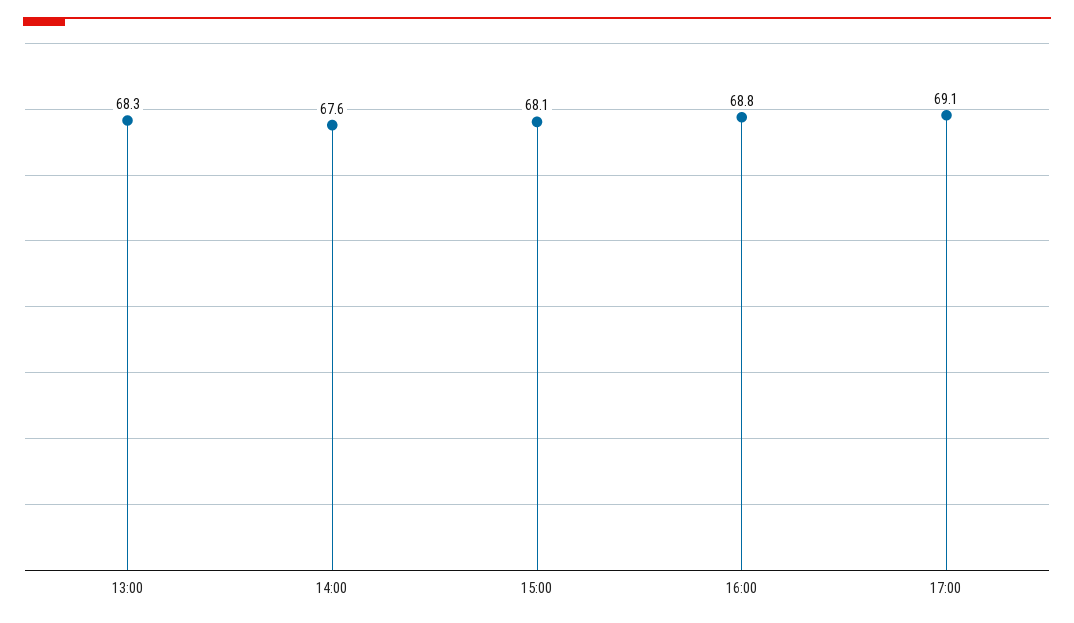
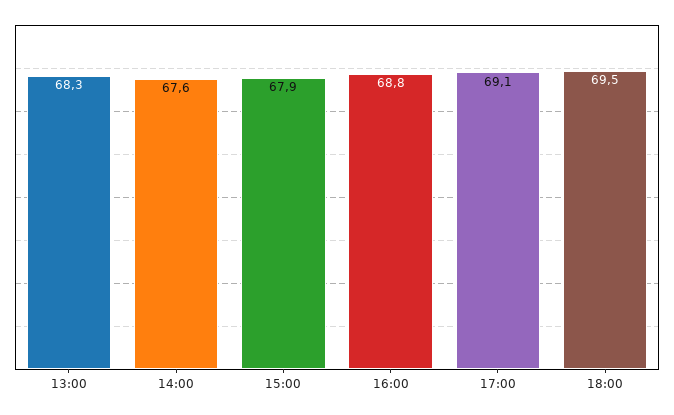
15:00: 68.1 -> 67.9
18:00: none -> 69.5

